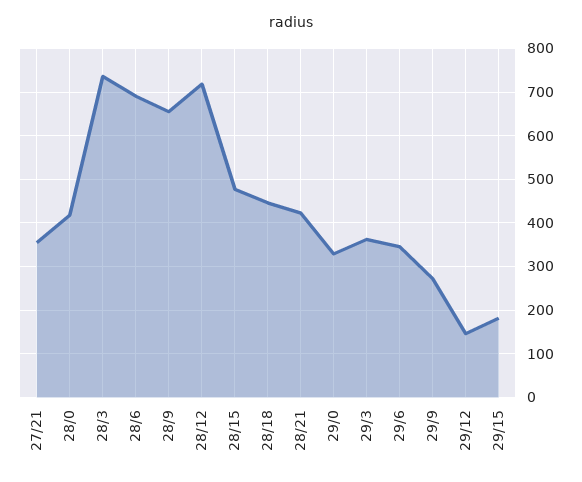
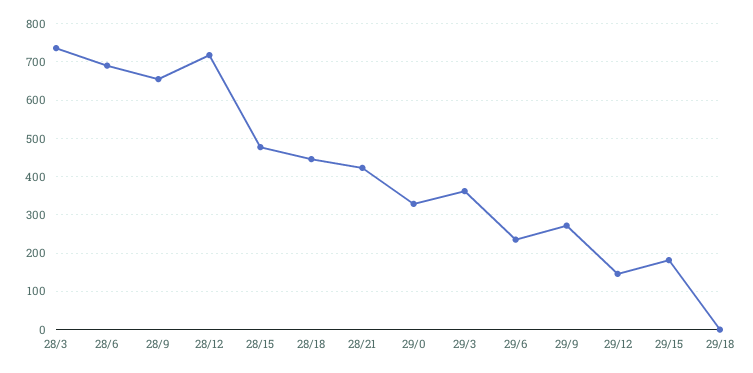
27/21: 360 -> none
28/0: 420 -> none
29/6: 340 -> 240
29/18: none -> 0

